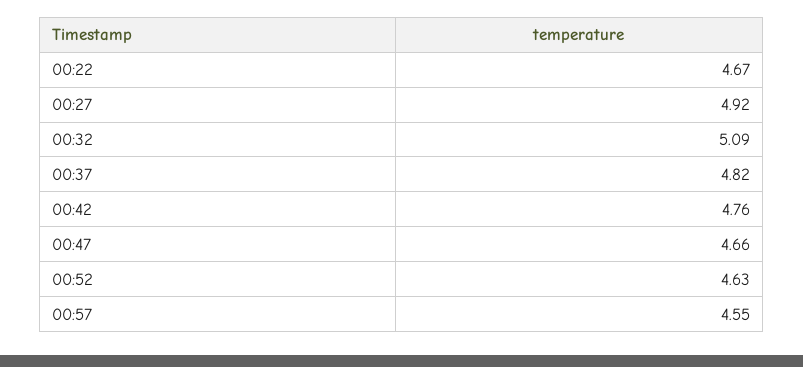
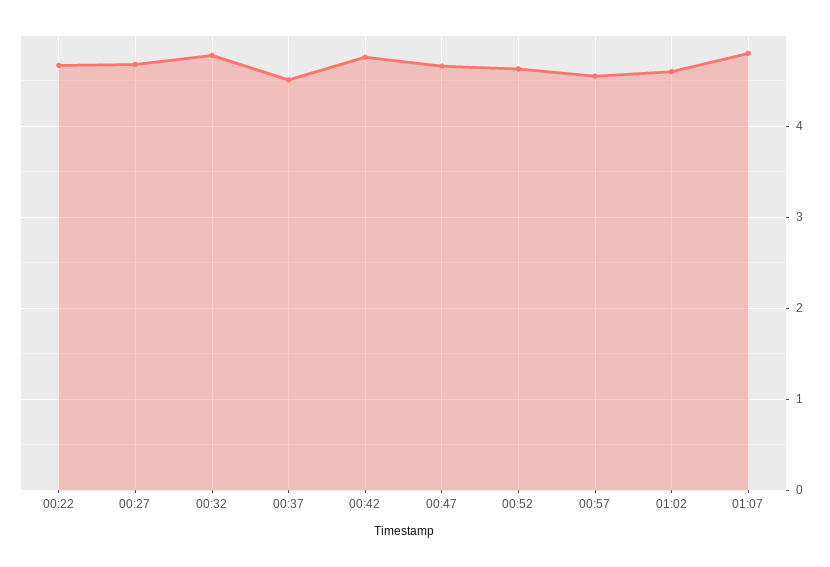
00:27: 4.92 -> 4.7
00:32: 5.09 -> 4.8
00:37: 4.82 -> 4.5
01:02: none -> 4.6
01:07: none -> 4.8

